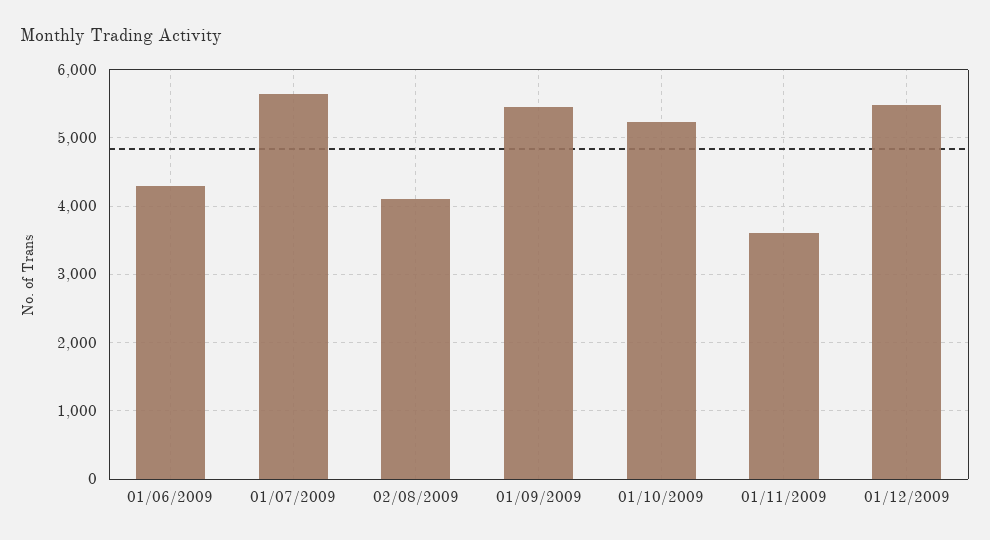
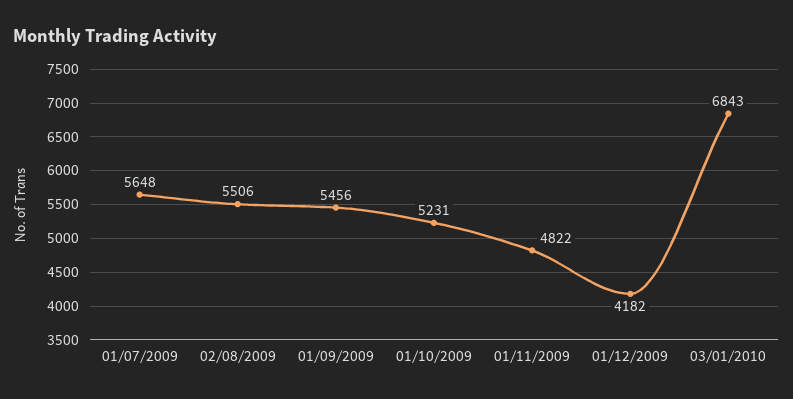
01/06/2009: 4300 -> none
02/08/2009: 4100 -> 5506
01/11/2009: 3600 -> 4822
01/12/2009: 5500 -> 4182
03/01/2010: none -> 6843

